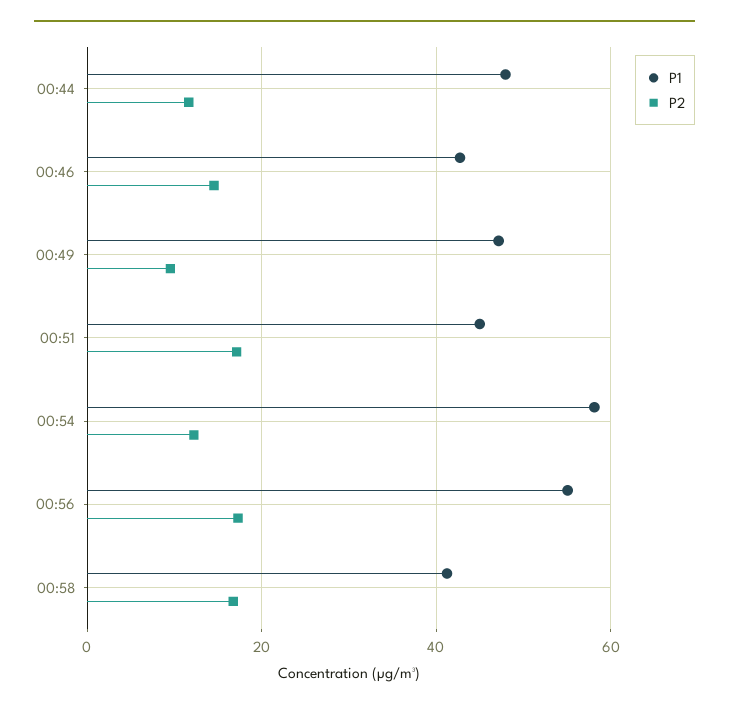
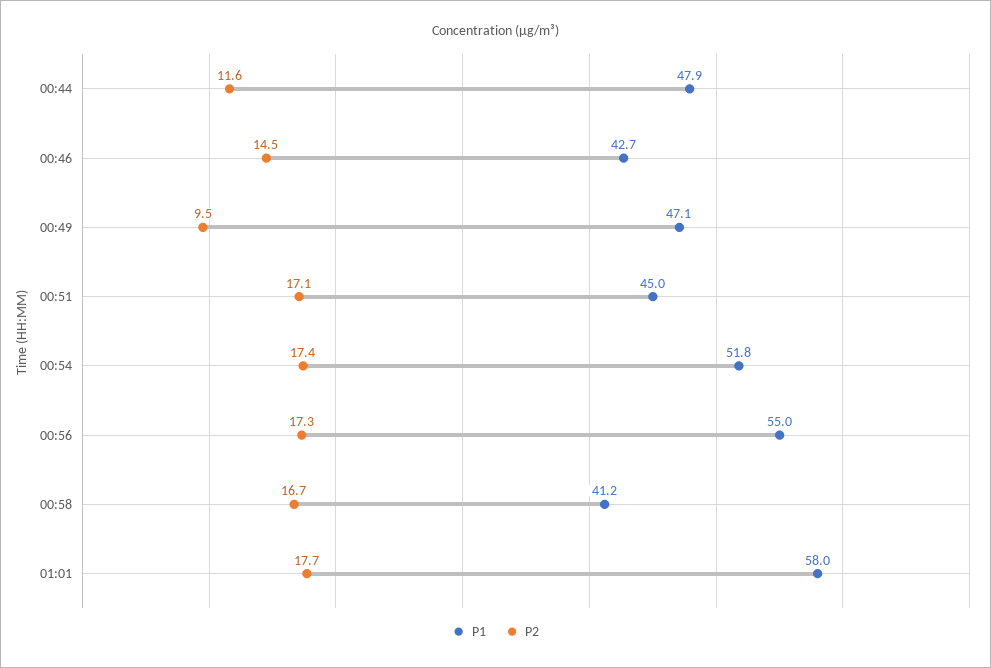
P1, 00:54: 58 -> 51.8
P2, 00:54: 12 -> 17.4
P1, 01:01: none -> 58
P2, 01:01: none -> 17.7

